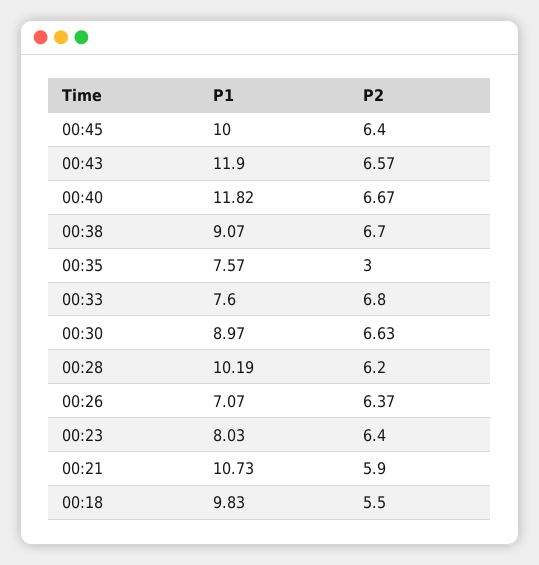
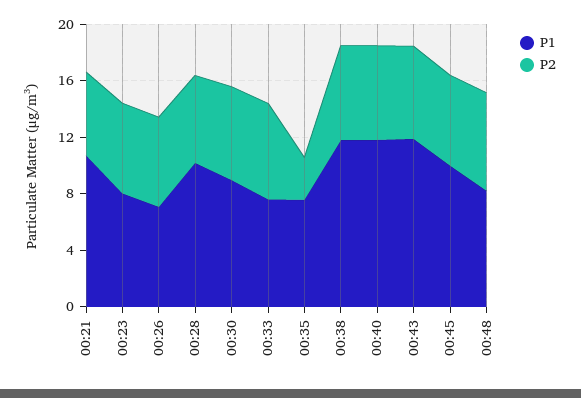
P1, 00:38: 9.07 -> 12
P1, 00:18: 9.83 -> none
P2, 00:18: 5.5 -> none
P1, 00:48: none -> 8
P2, 00:48: none -> 7

